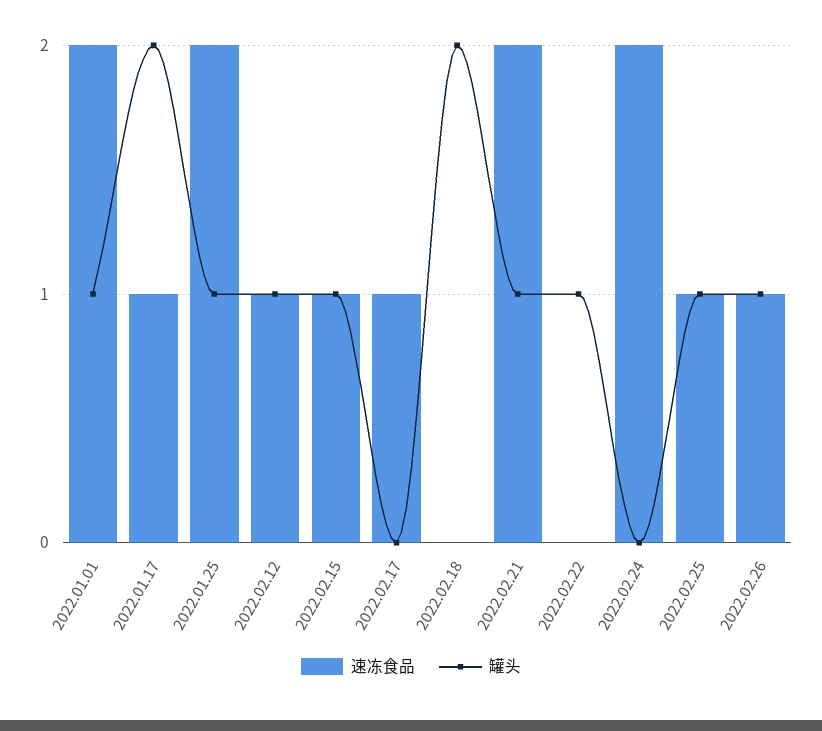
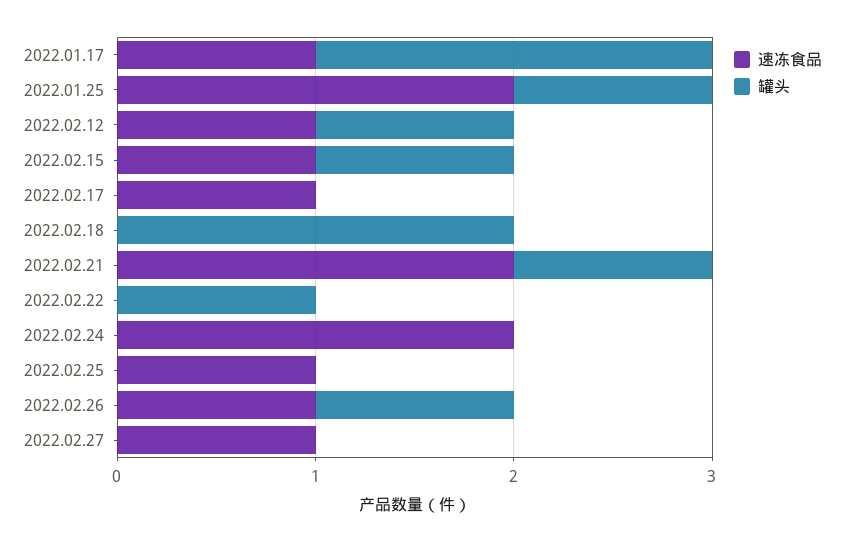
速冻食品, 2022.01.01: 2 -> none
罐头, 2022.01.01: 1 -> none
罐头, 2022.02.25: 1 -> 0
速冻食品, 2022.02.27: none -> 1
罐头, 2022.02.27: none -> 0

